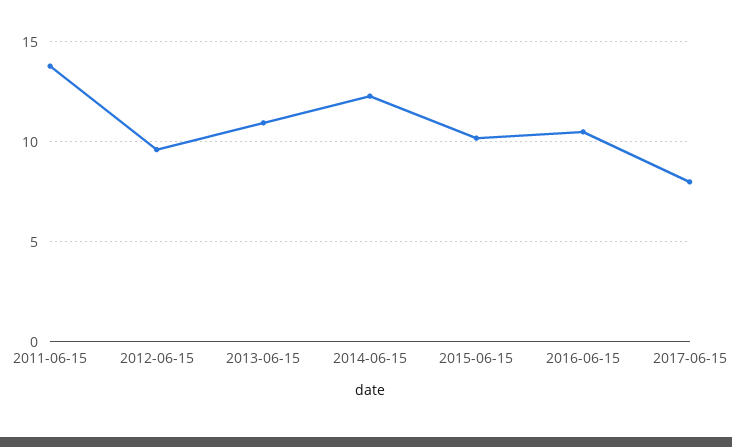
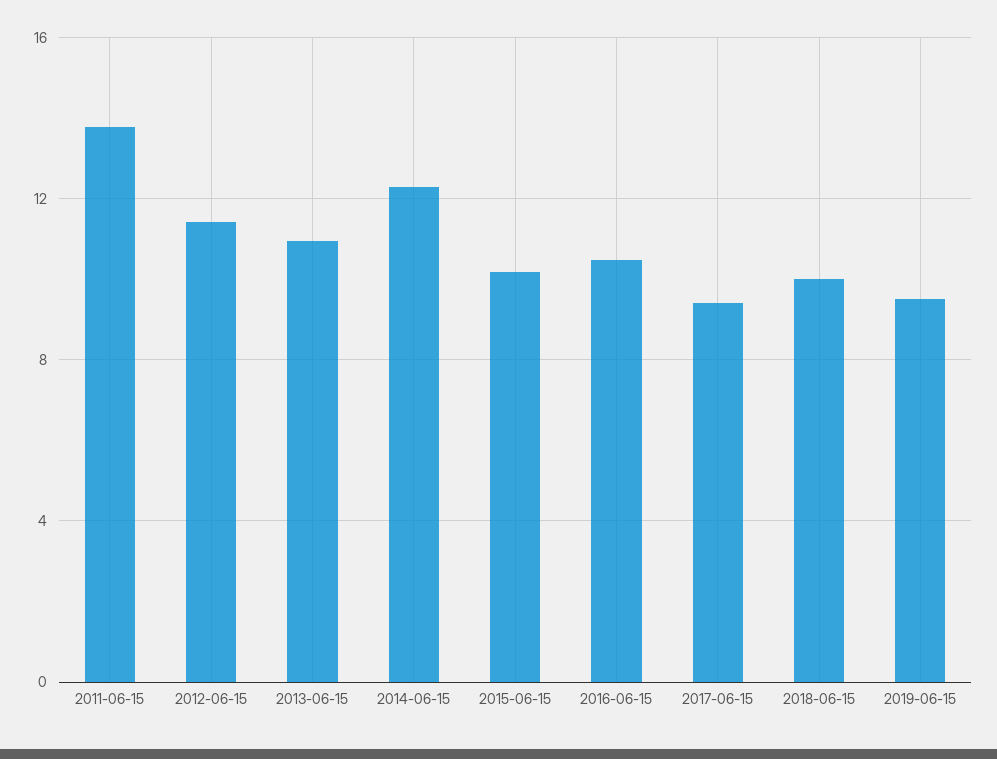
2012-06-15: 9.5 -> 11.5
2017-06-15: 8 -> 9.5
2018-06-15: none -> 10
2019-06-15: none -> 9.5

